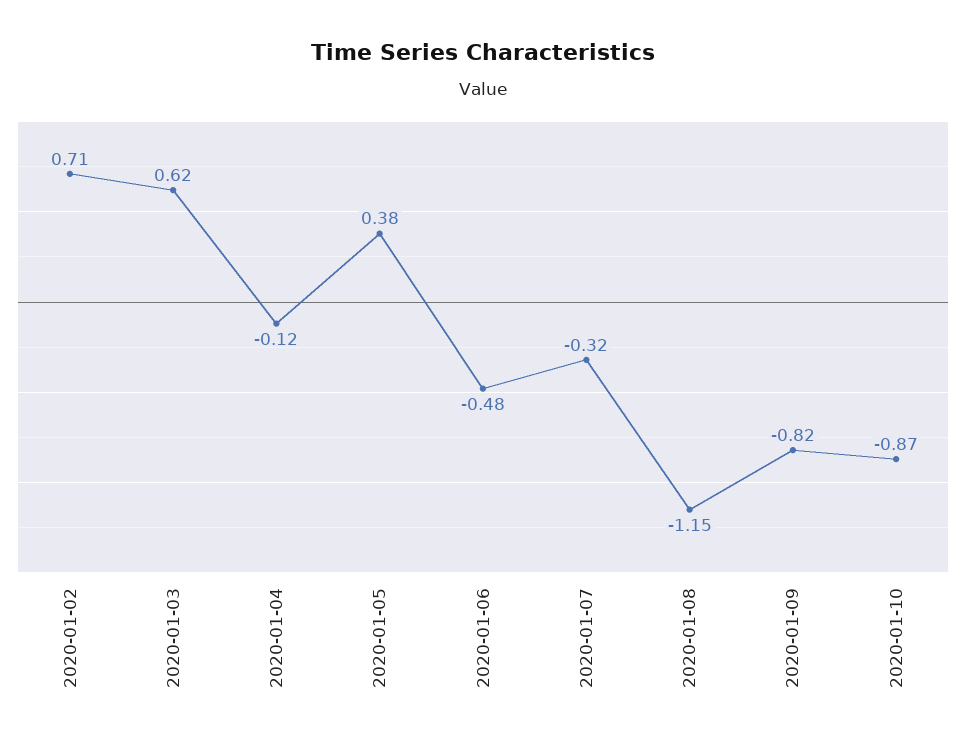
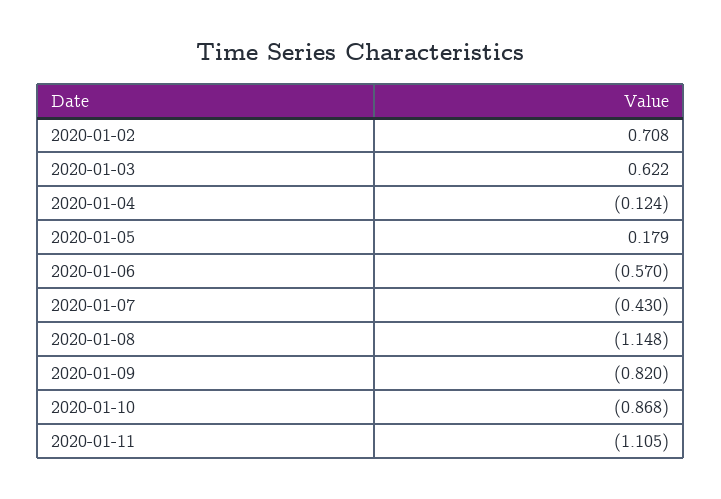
2020-01-05: 0.38 -> 0.179
2020-01-06: -0.48 -> -0.57
2020-01-07: -0.32 -> -0.43
2020-01-11: none -> -1.105

